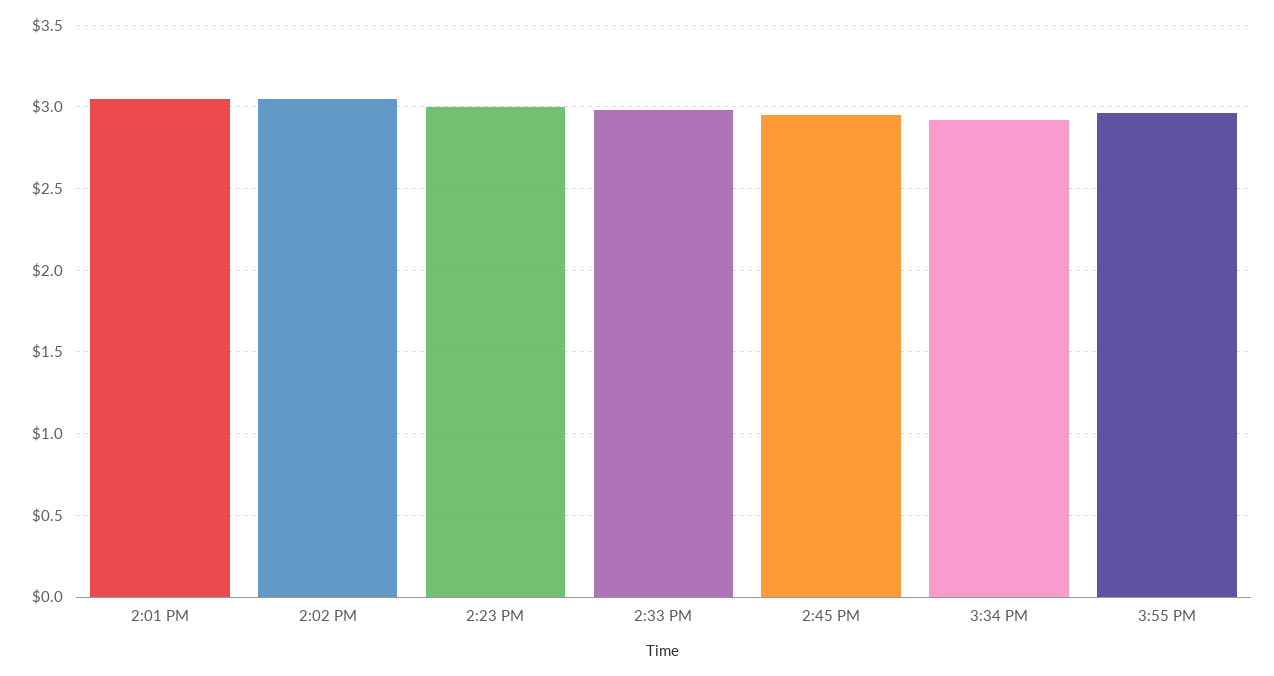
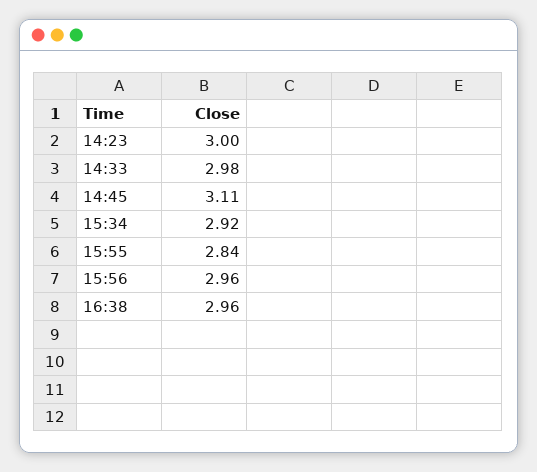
2:01 PM: 3.05 -> none
2:02 PM: 3.05 -> none
2:45 PM: 2.95 -> 3.11
3:55 PM: 2.95 -> 2.84
15:56: none -> 2.96
16:38: none -> 2.96

